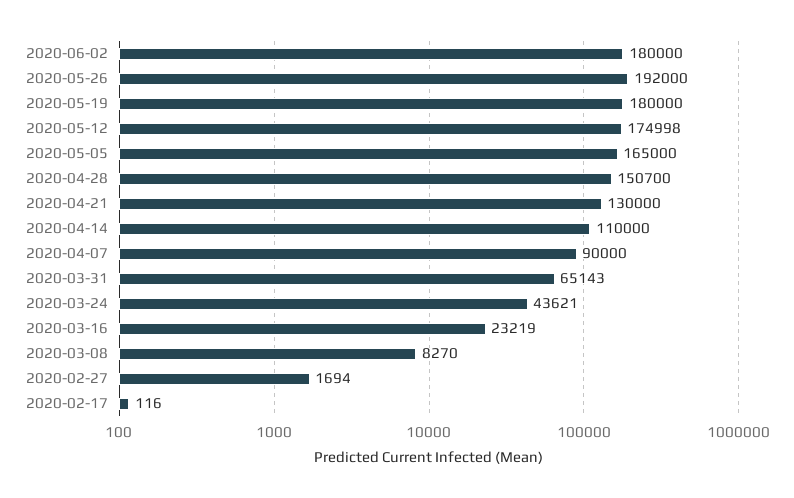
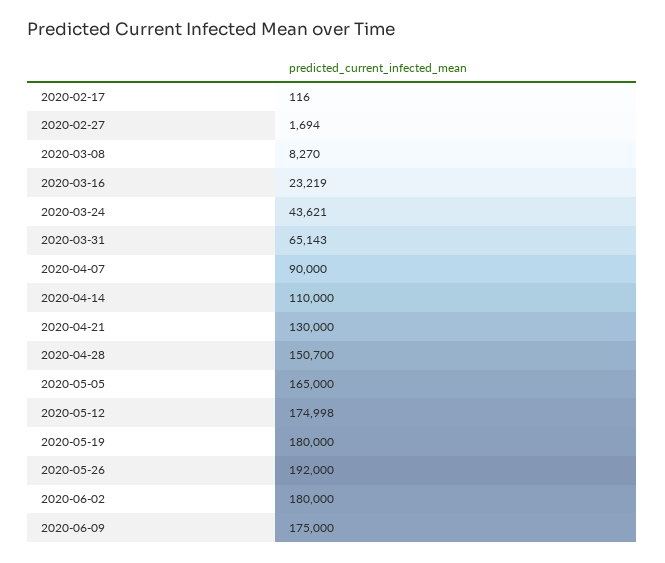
2020-06-09: none -> 175000

